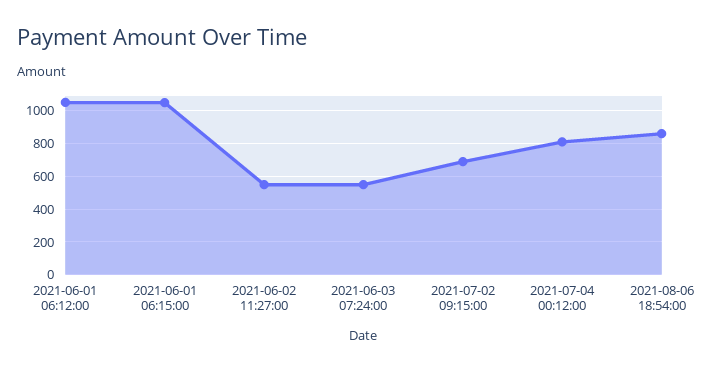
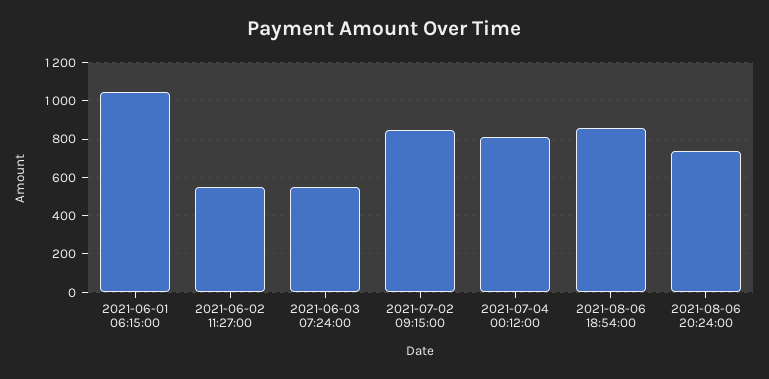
2021-06-01 06:12:00: 1050 -> none
2021-07-02 09:15:00: 700 -> 850
2021-08-06 20:24:00: none -> 750

